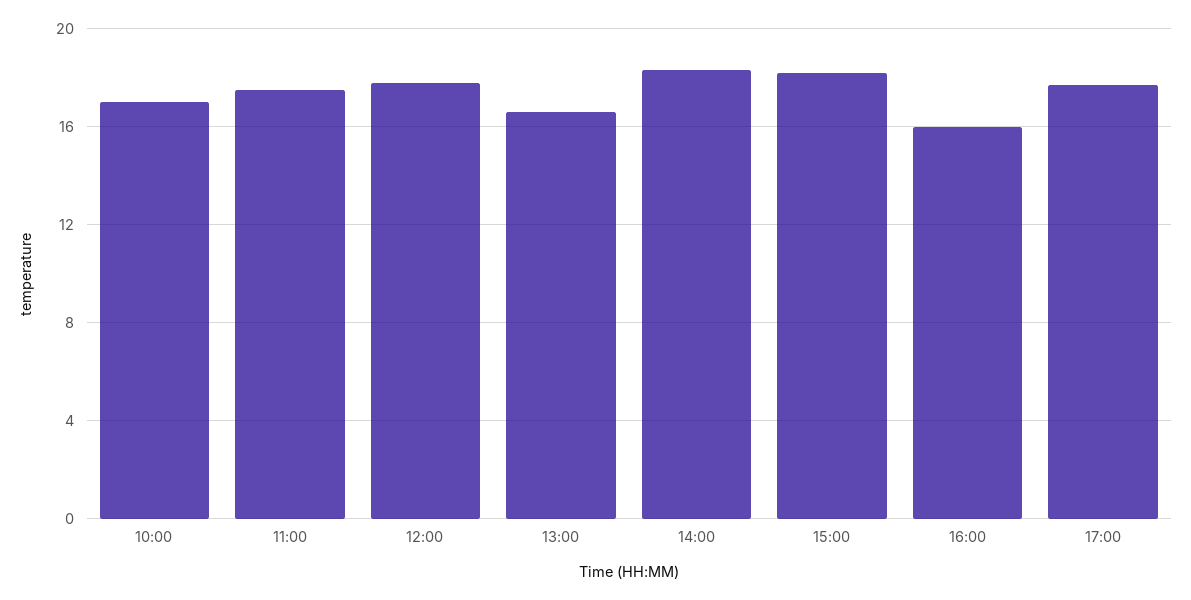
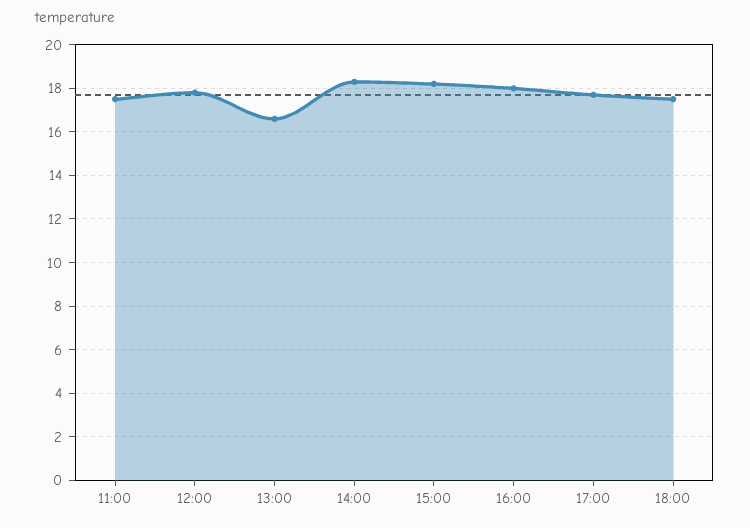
10:00: 17 -> none
16:00: 16 -> 18
18:00: none -> 17.5

